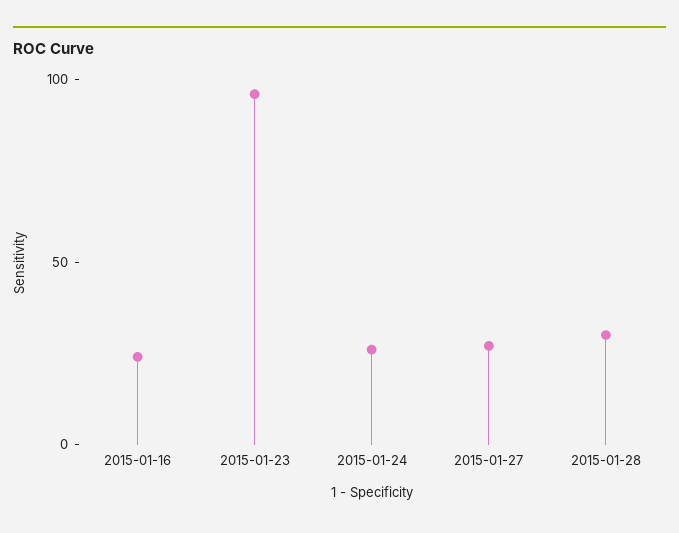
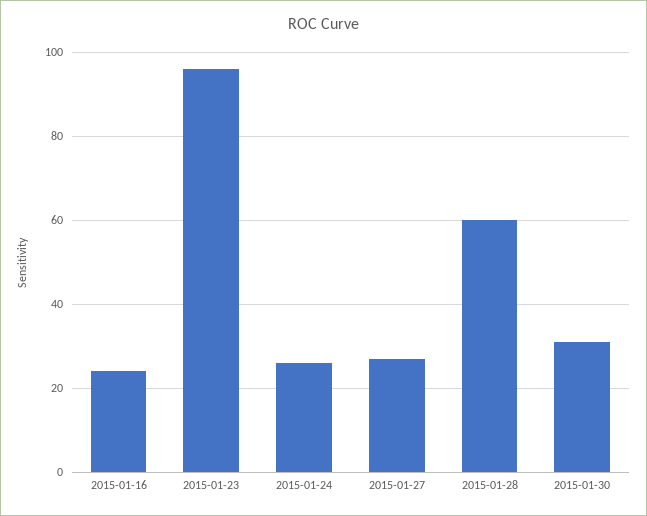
2015-01-28: 30 -> 60
2015-01-30: none -> 30

